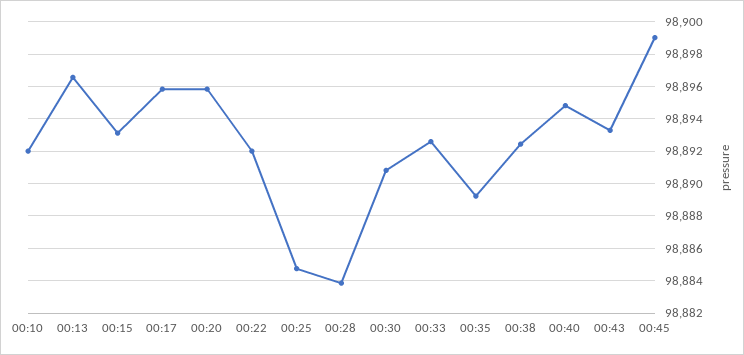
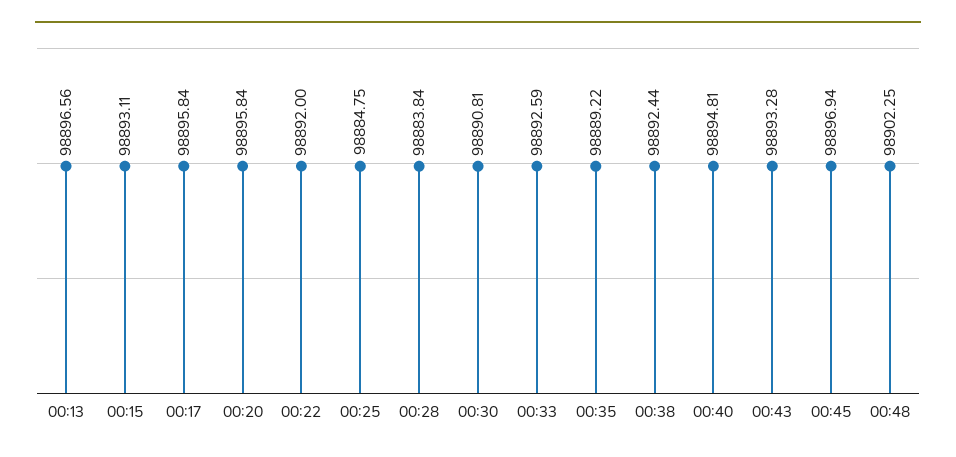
00:10: 98892 -> none
00:45: 98899 -> 98896.94
00:48: none -> 98902.25

